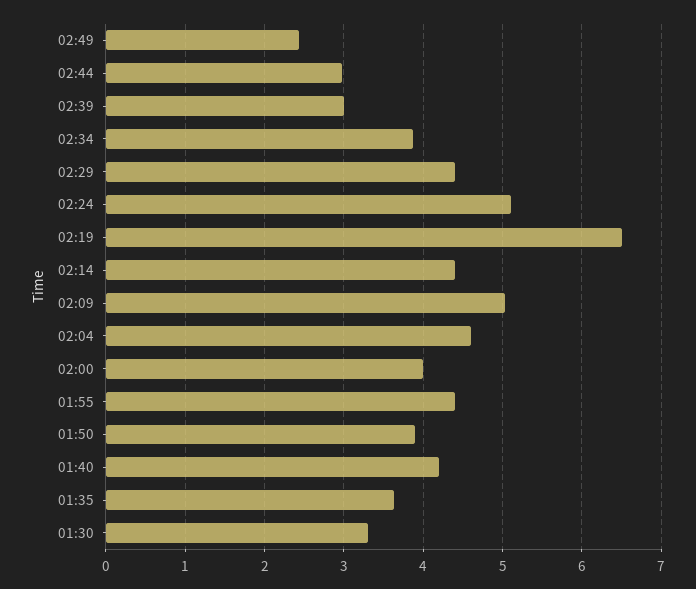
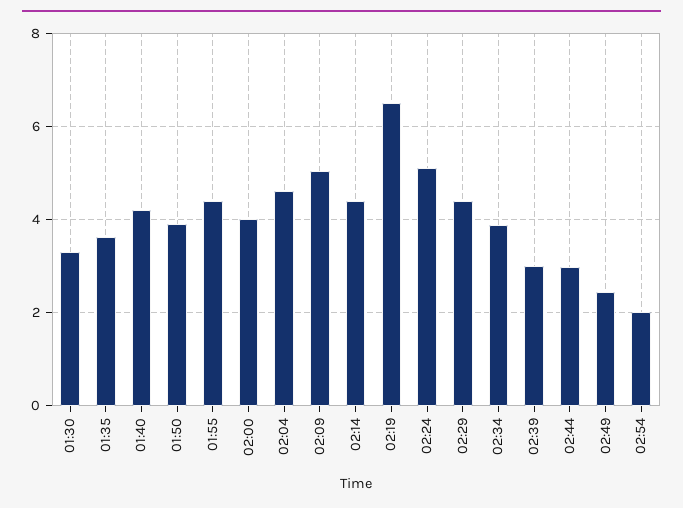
02:54: none -> 2

